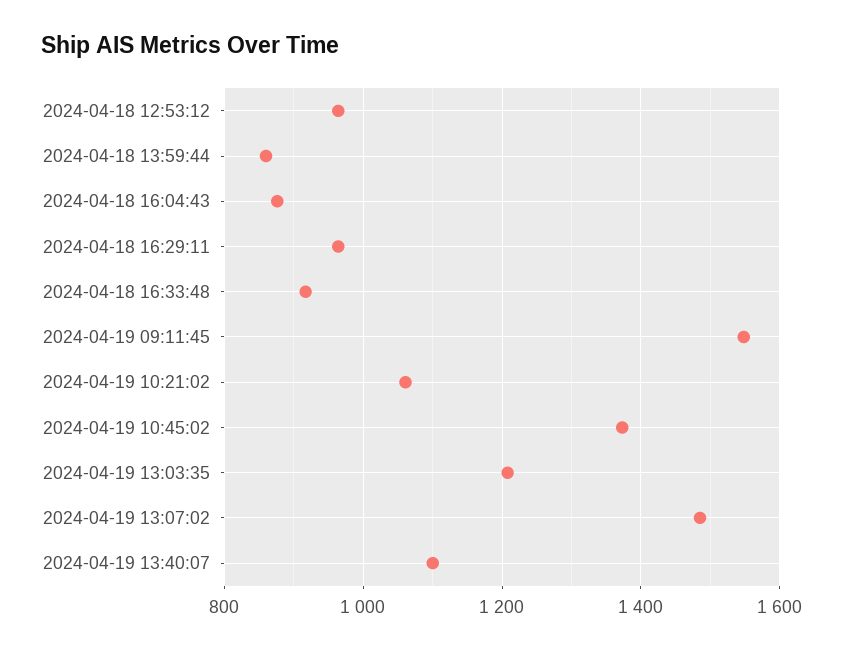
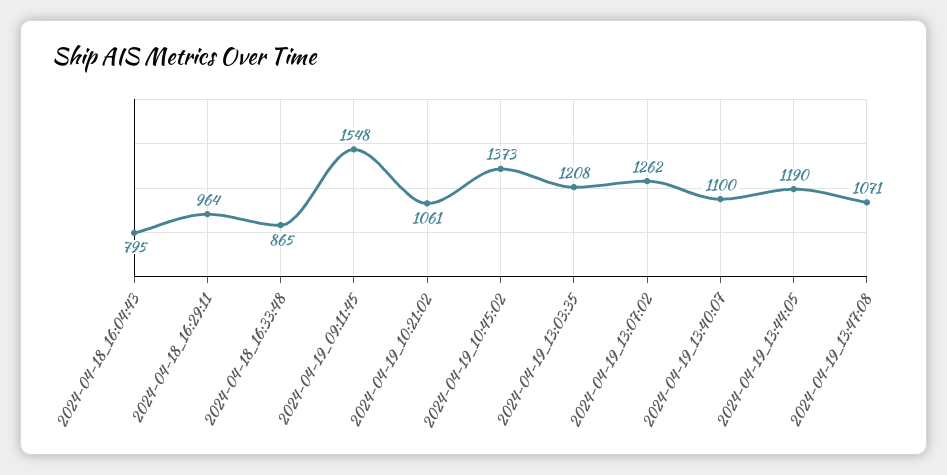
2024-04-18 12:53:12: 960 -> none
2024-04-18 13:59:44: 860 -> none
2024-04-18 16:04:43: 880 -> 795
2024-04-18 16:33:48: 920 -> 865
2024-04-19 13:07:02: 1480 -> 1262
2024-04-19_13:44:05: none -> 1190
2024-04-19_13:47:08: none -> 1071

